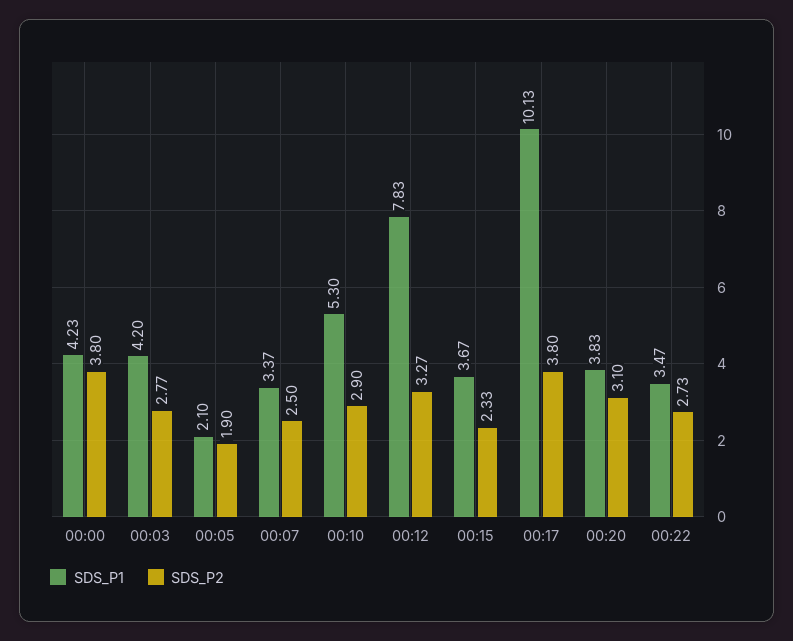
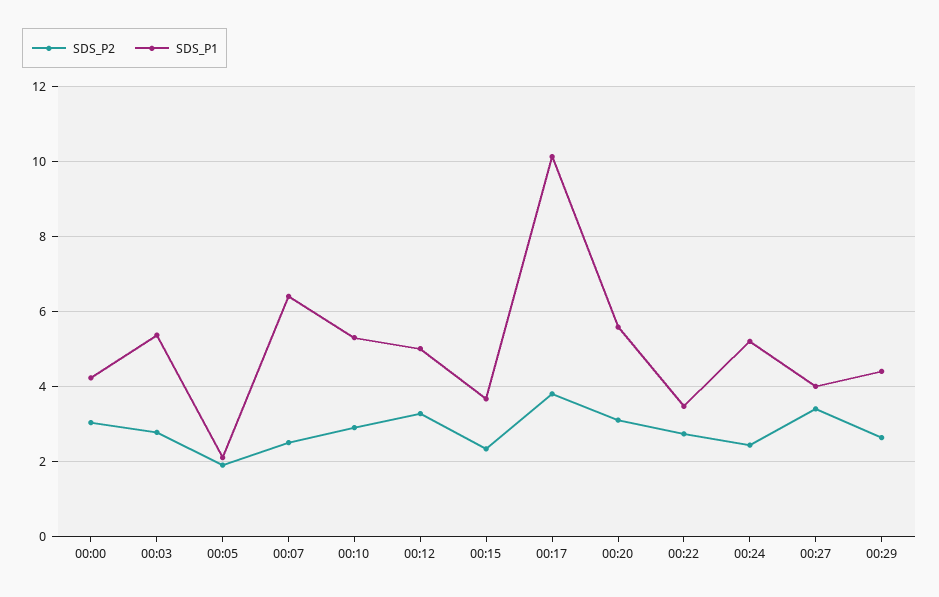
SDS_P2, 00:00: 3.8 -> 3
SDS_P1, 00:03: 4.2 -> 5.4
SDS_P1, 00:07: 3.37 -> 6.4
SDS_P1, 00:12: 7.83 -> 5
SDS_P1, 00:20: 3.83 -> 5.6
SDS_P2, 00:24: none -> 2.4
SDS_P1, 00:24: none -> 5.2
SDS_P2, 00:27: none -> 3.4
SDS_P1, 00:27: none -> 4
SDS_P2, 00:29: none -> 2.6
SDS_P1, 00:29: none -> 4.4

